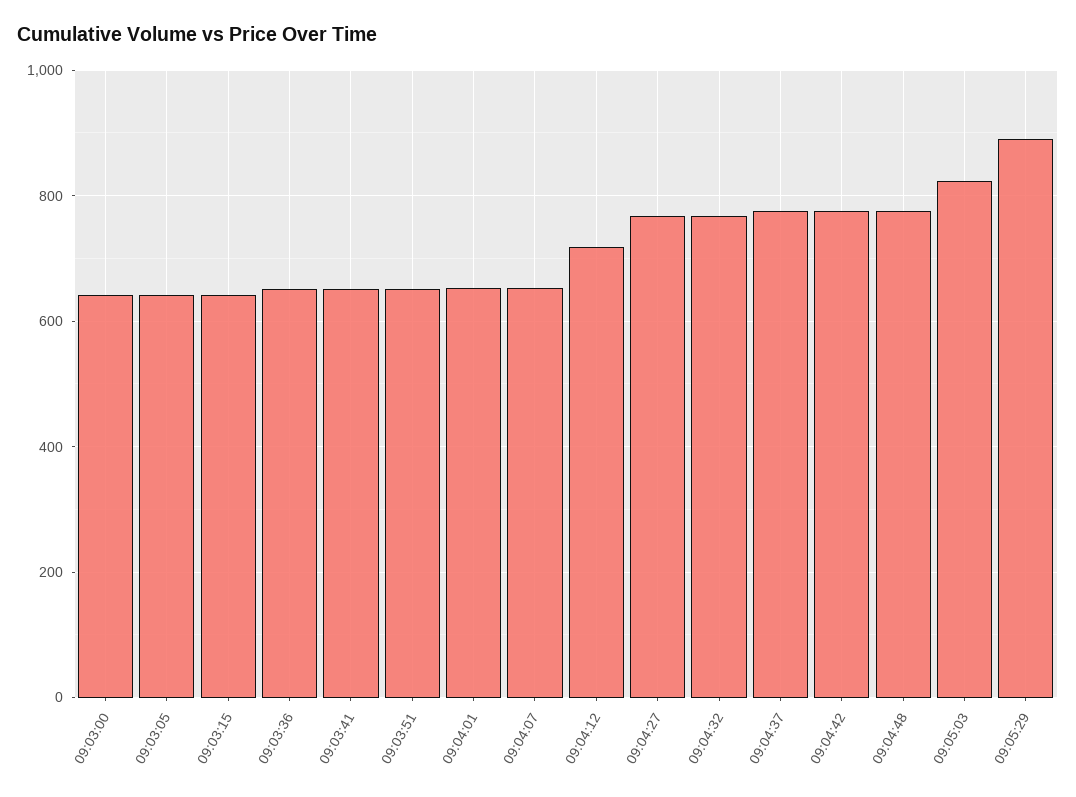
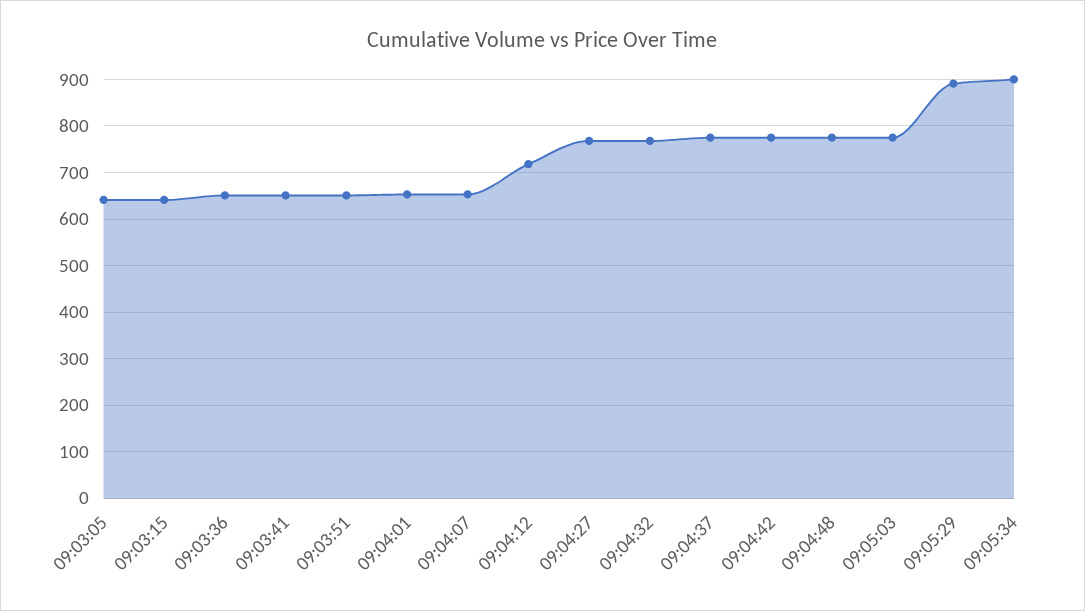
09:03:00: 640 -> none
09:05:03: 820 -> 780
09:05:34: none -> 900

